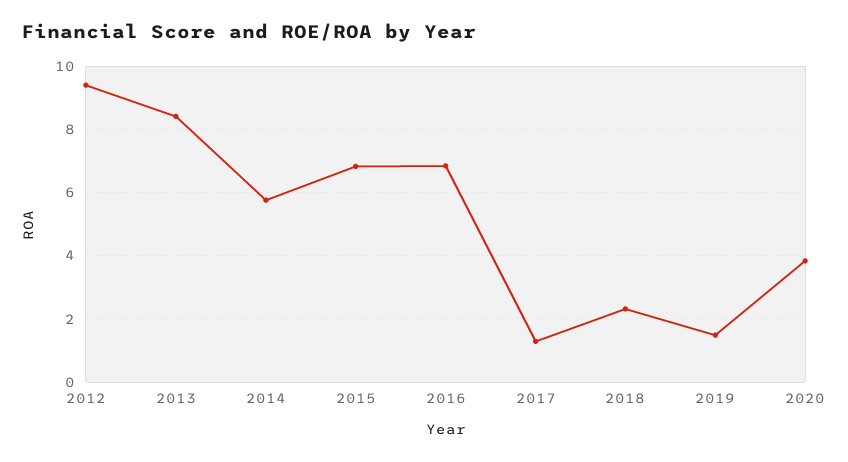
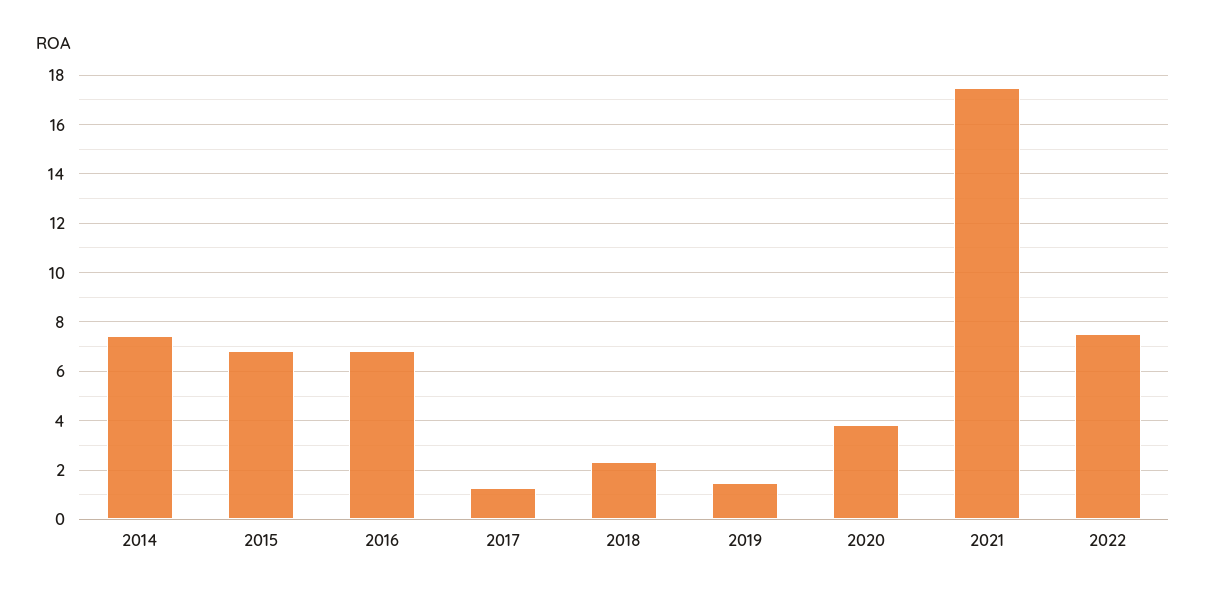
2012: 9.4 -> none
2013: 8.4 -> none
2014: 5.8 -> 7.5
2021: none -> 17.5
2022: none -> 7.5

